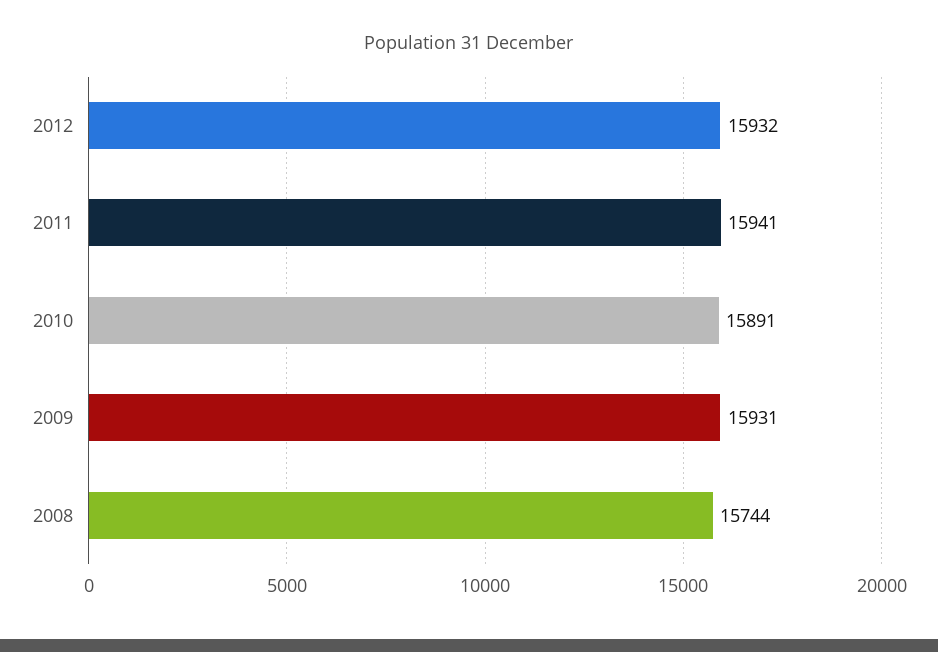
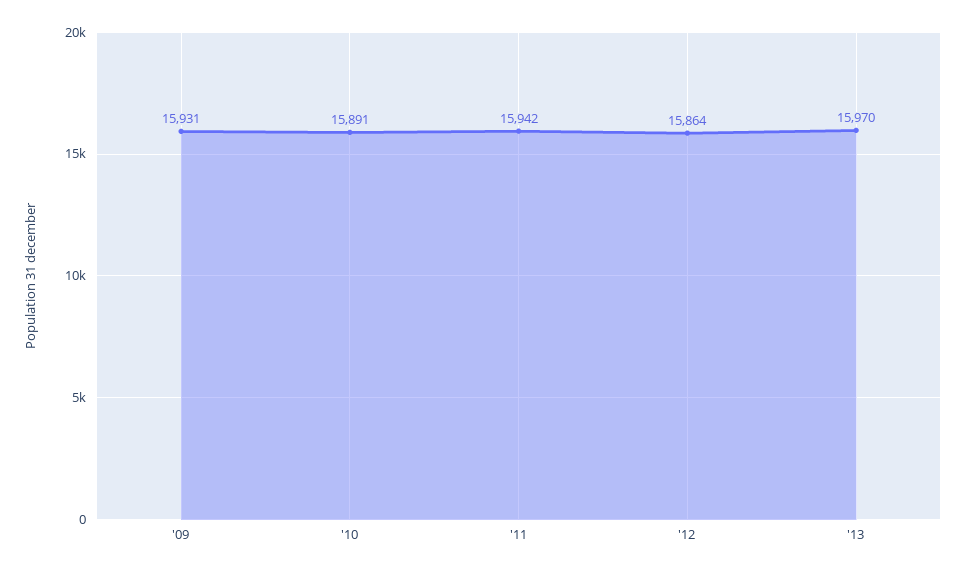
2012: 15932 -> 15864
2011: 15941 -> 15942
2008: 15744 -> none
'13: none -> 15970

